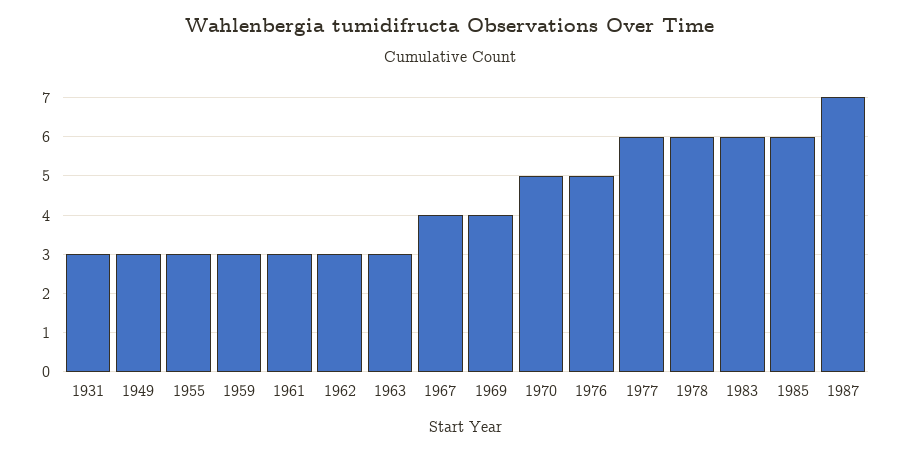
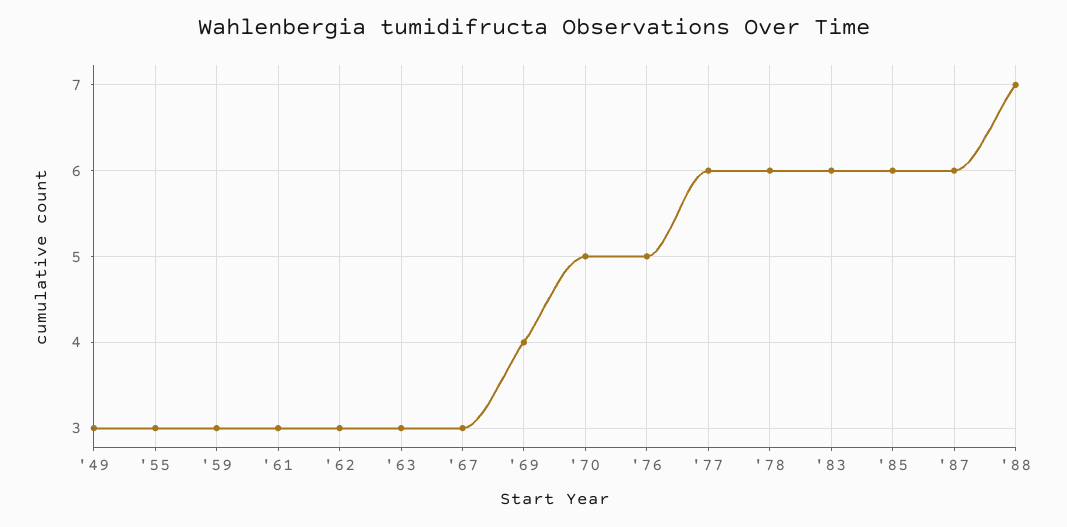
1931: 3 -> none
1967: 4 -> 3
1987: 7 -> 6
'88: none -> 7

